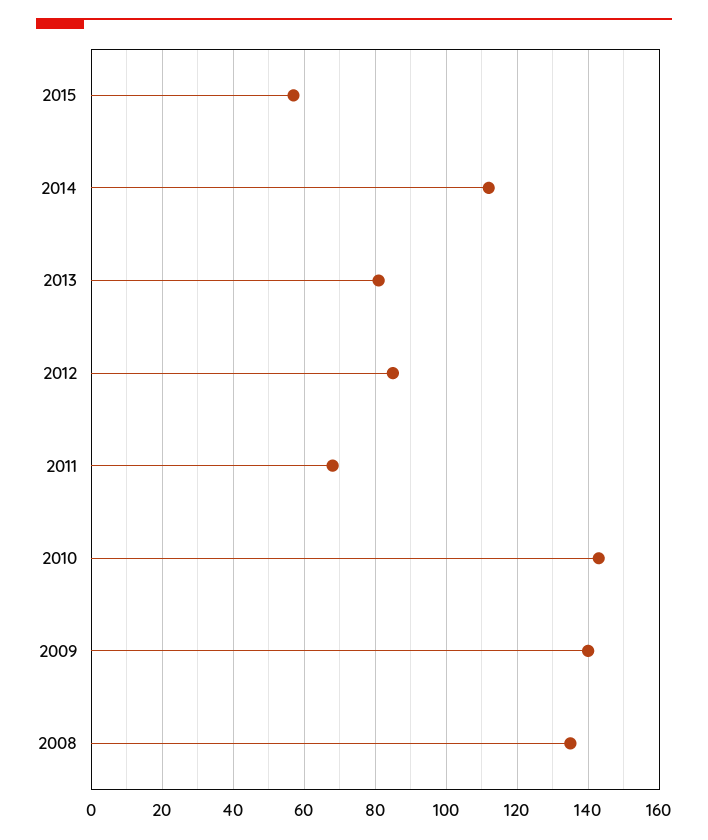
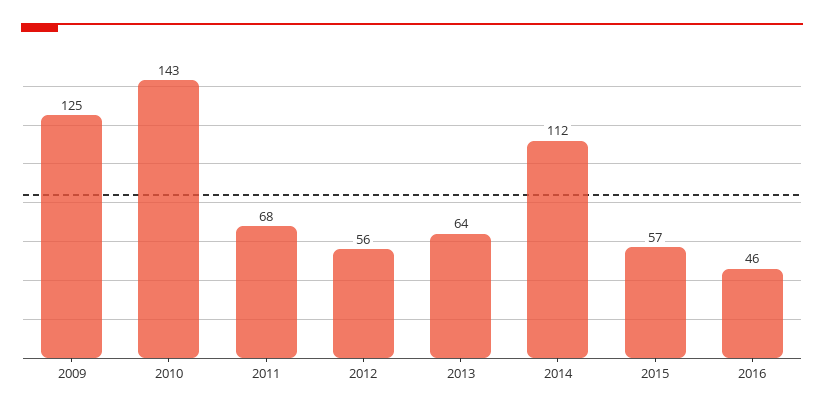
2013: 80 -> 64
2012: 85 -> 56
2009: 140 -> 125
2008: 135 -> none
2016: none -> 46

